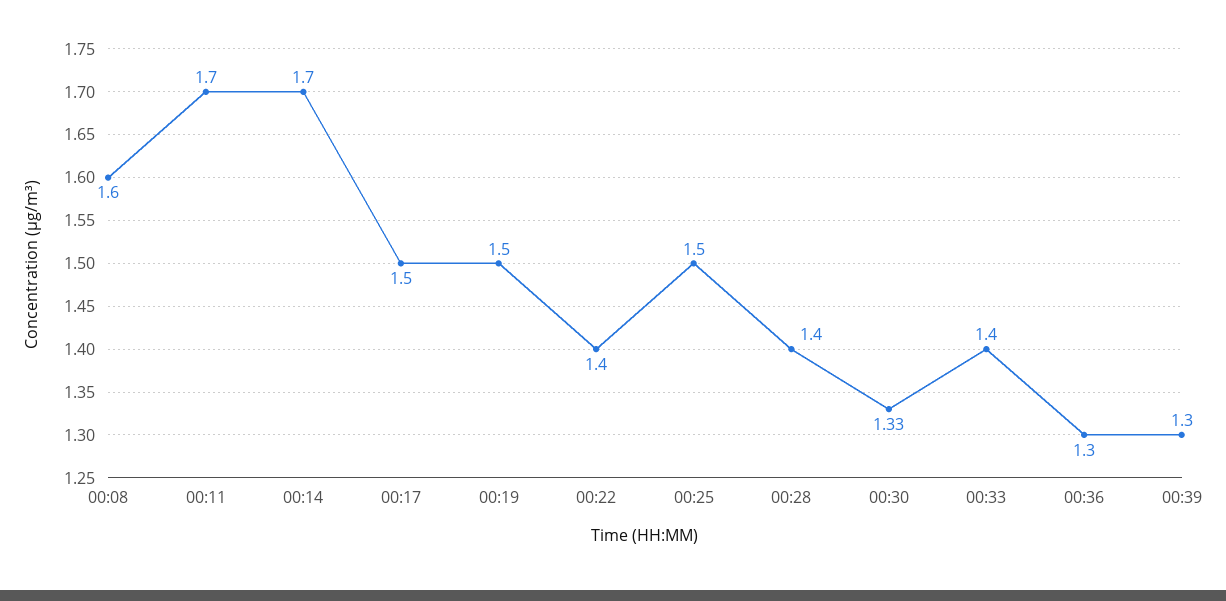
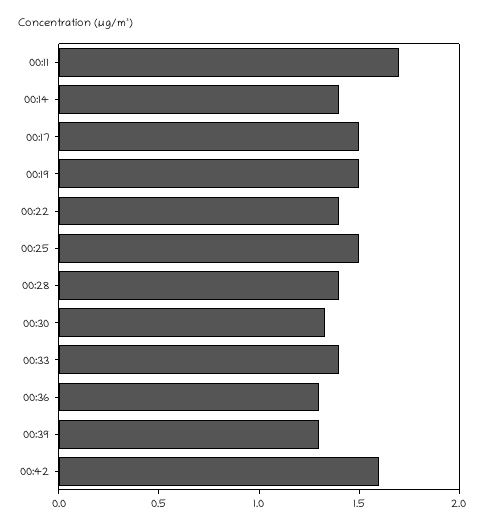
00:08: 1.6 -> none
00:14: 1.7 -> 1.4
00:42: none -> 1.6

